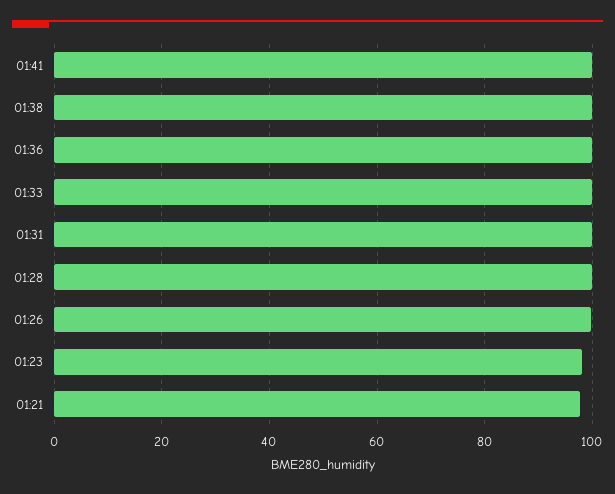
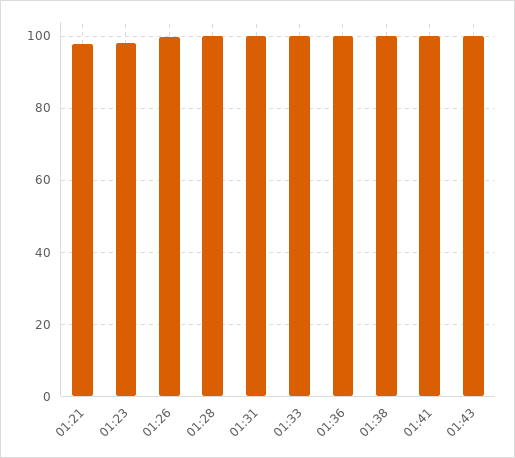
01:43: none -> 100

